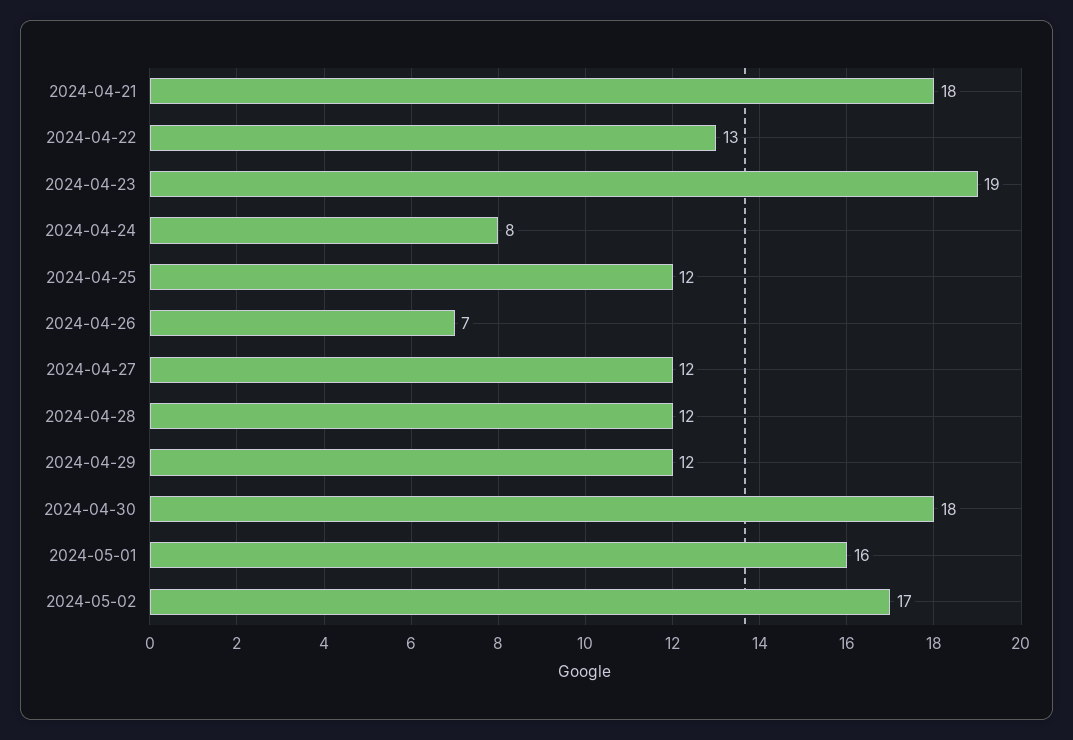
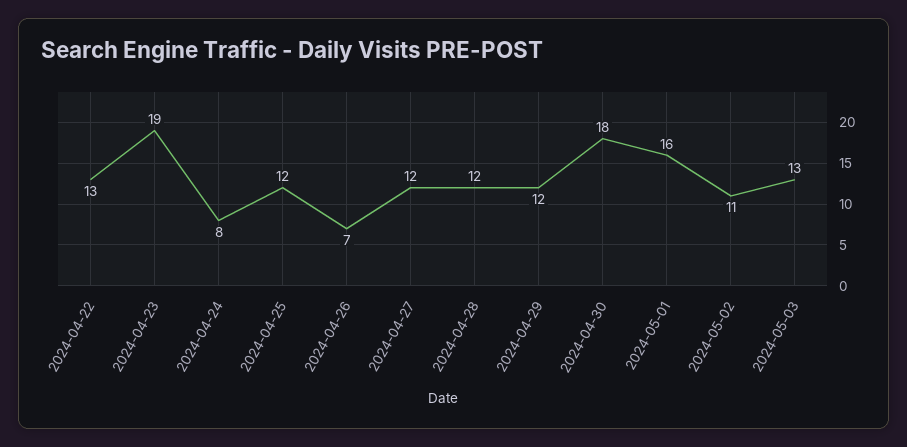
2024-04-21: 18 -> none
2024-05-02: 17 -> 11
2024-05-03: none -> 13

